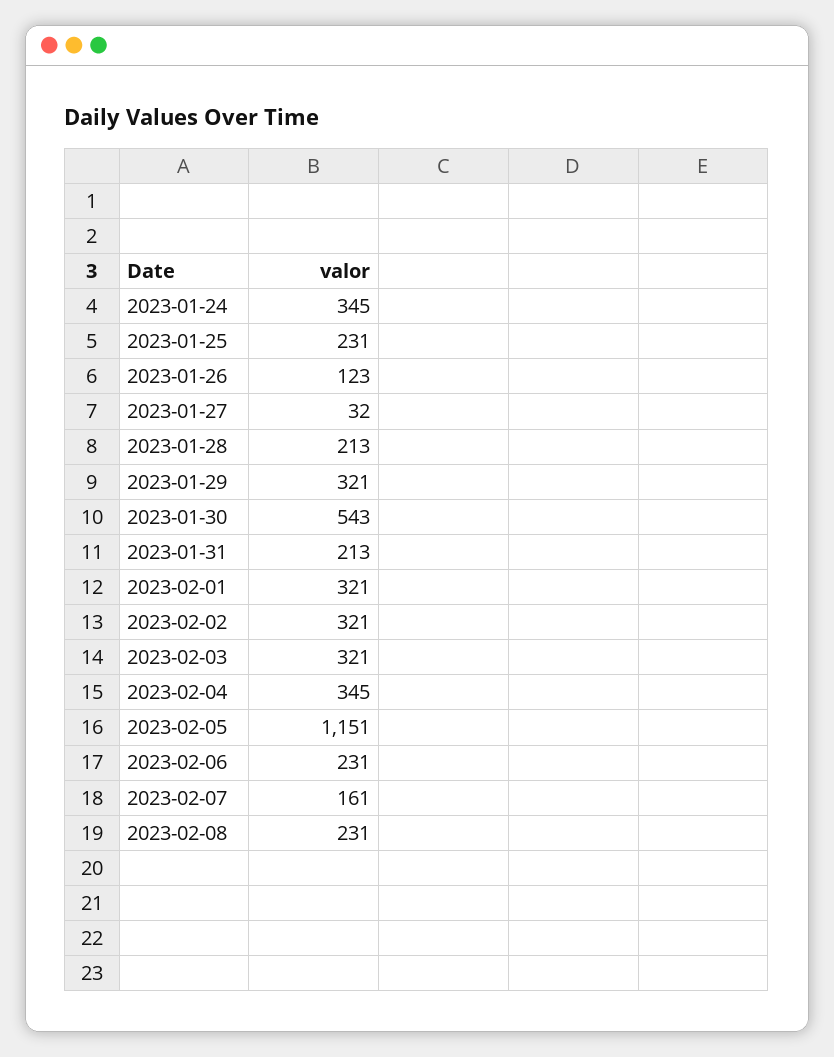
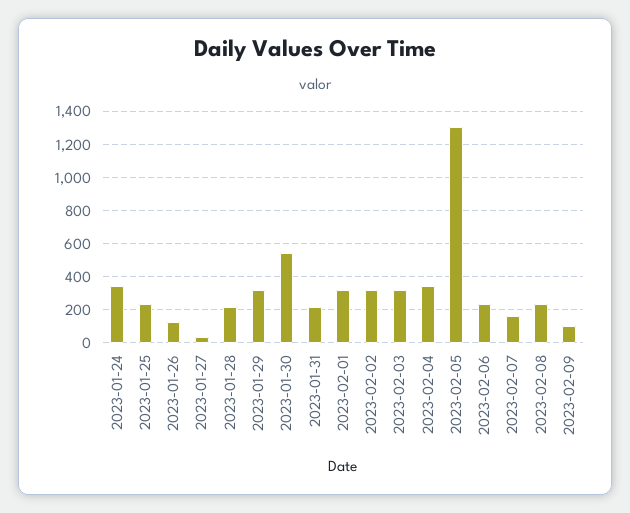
2023-02-05: 1151 -> 1300
2023-02-09: none -> 100

